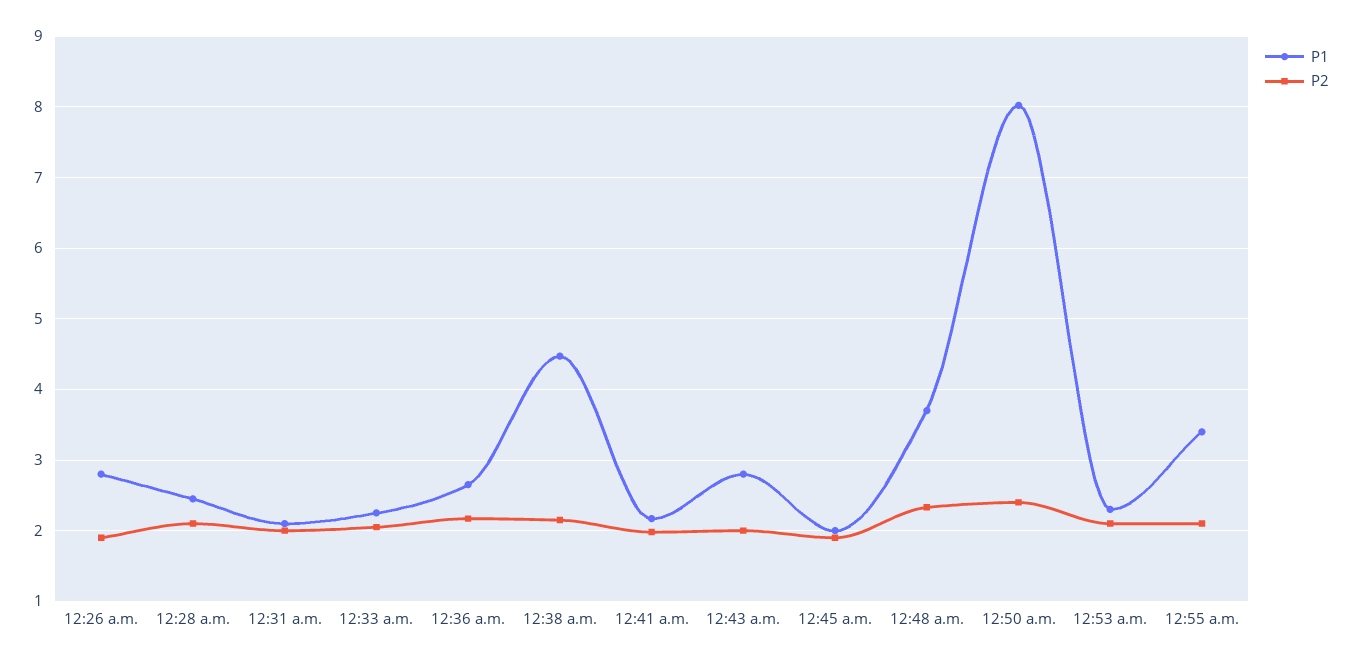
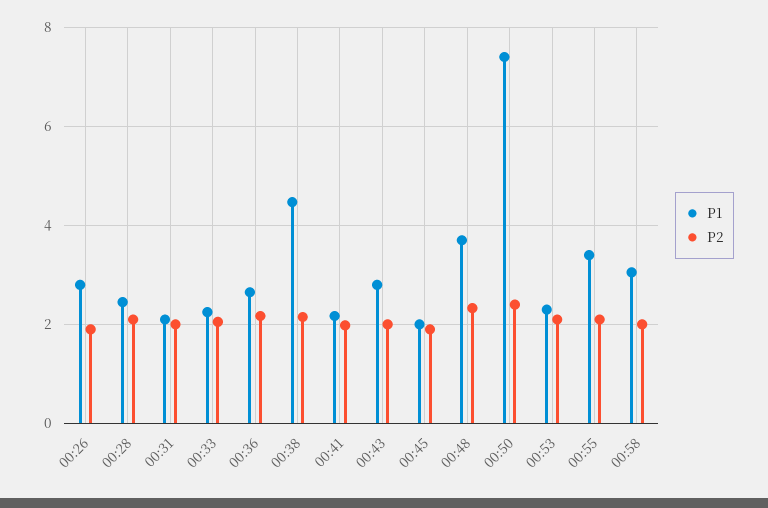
P1, 12:50 a.m.: 8 -> 7.4
P1, 00:58: none -> 3
P2, 00:58: none -> 2

